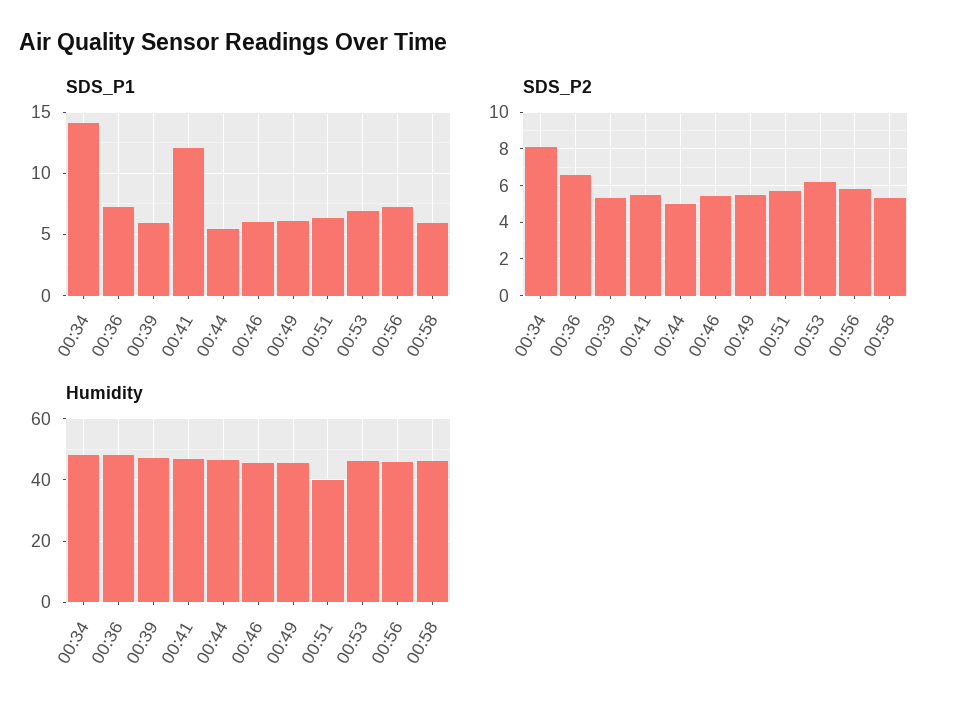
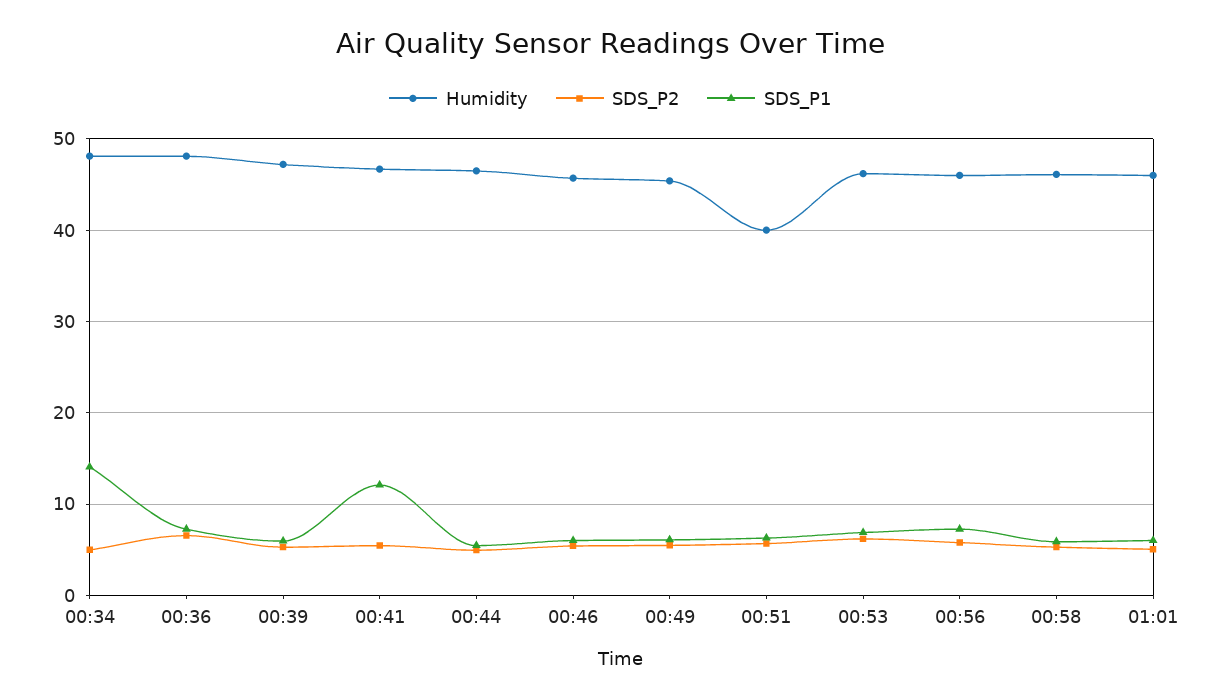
SDS_P2, 00:34: 8 -> 5
Humidity, 01:01: none -> 46
SDS_P2, 01:01: none -> 5
SDS_P1, 01:01: none -> 6

